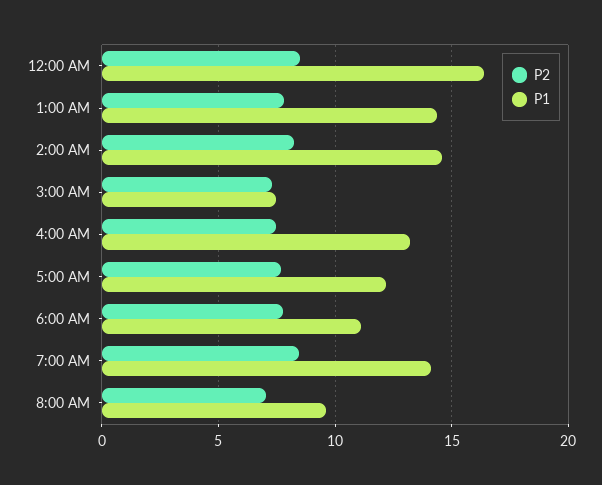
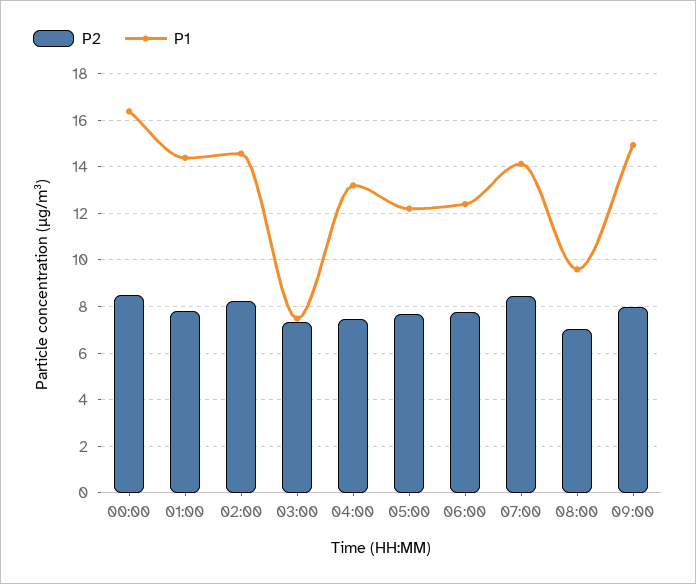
P1, 6:00 AM: 11 -> 12.5
P2, 09:00: none -> 8
P1, 09:00: none -> 15

